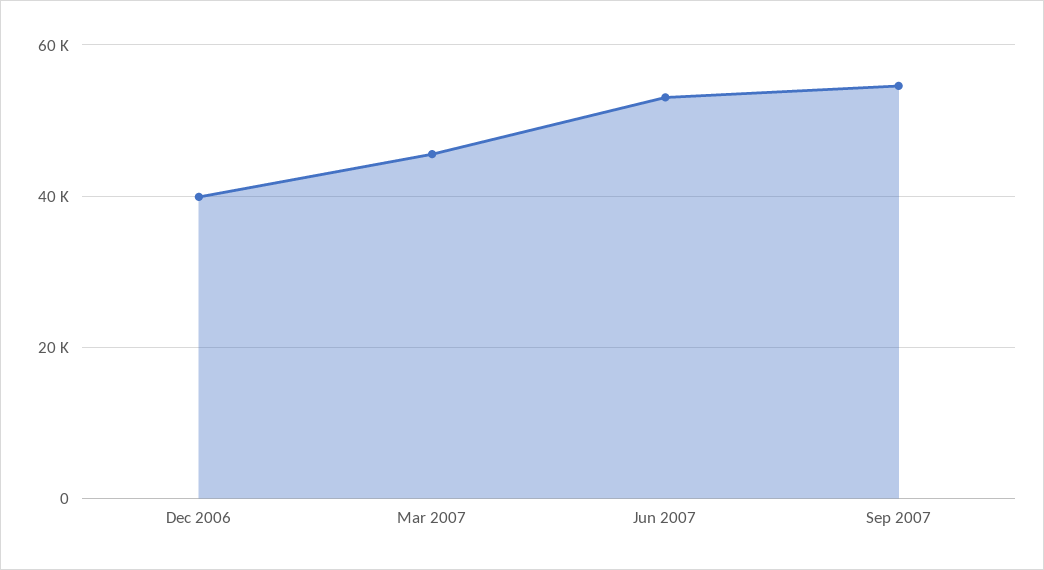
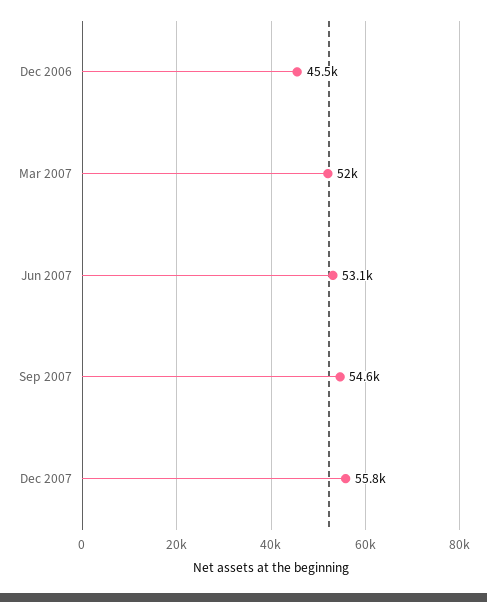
Dec 2006: 40000 -> 45500
Mar 2007: 46000 -> 52000
Dec 2007: none -> 55800

